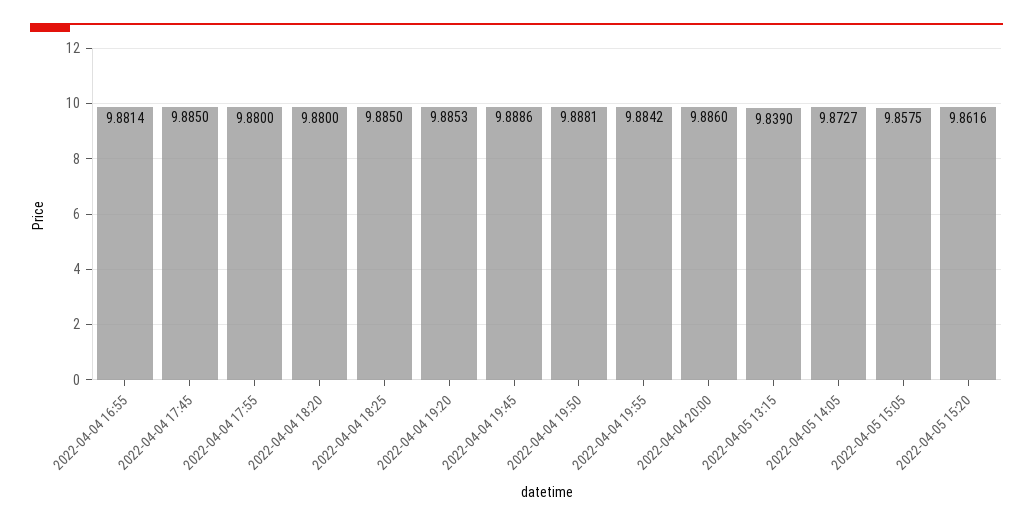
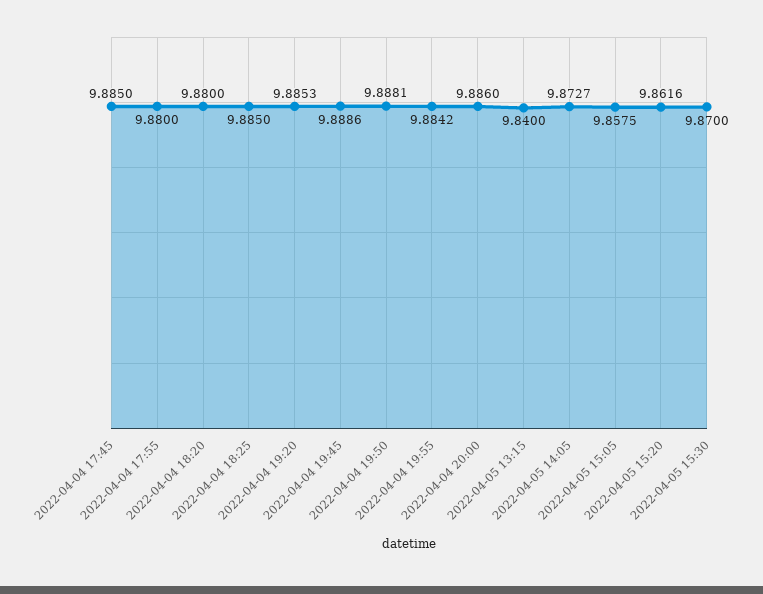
2022-04-04 16:55: 9.8814 -> none
2022-04-05 13:15: 9.839 -> 9.84
2022-04-05 15:30: none -> 9.87

